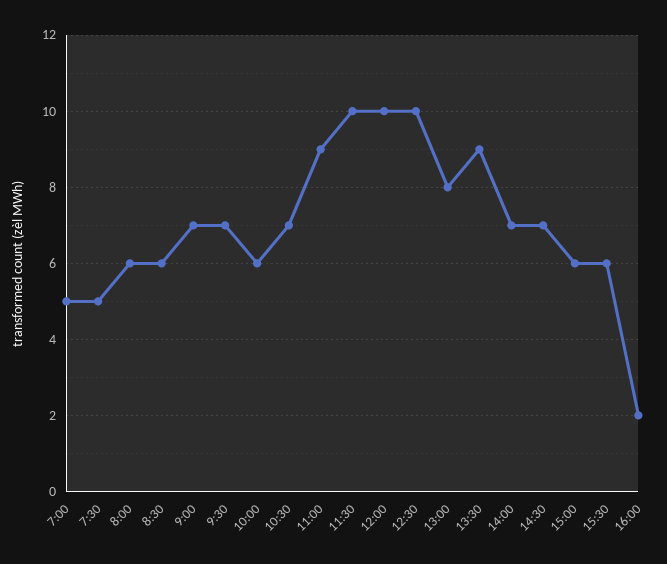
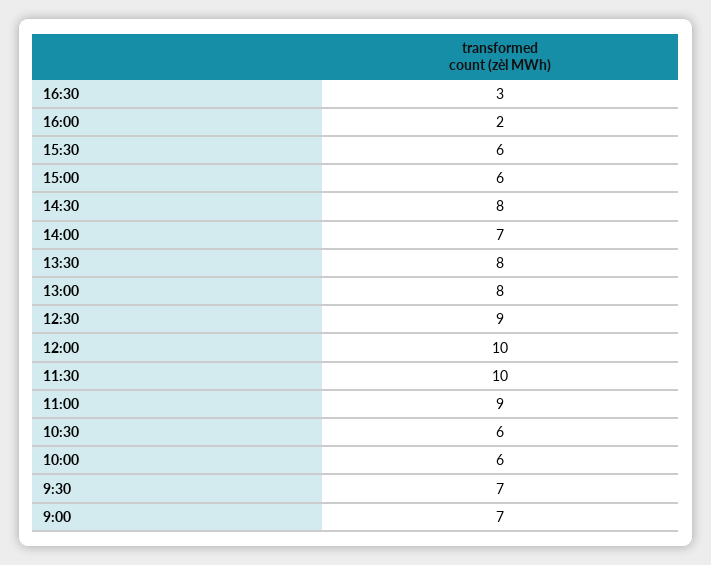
7:00: 5 -> none
7:30: 5 -> none
8:00: 6 -> none
8:30: 6 -> none
10:30: 7 -> 6
12:30: 10 -> 9
13:30: 9 -> 8
14:30: 7 -> 8
16:30: none -> 3

